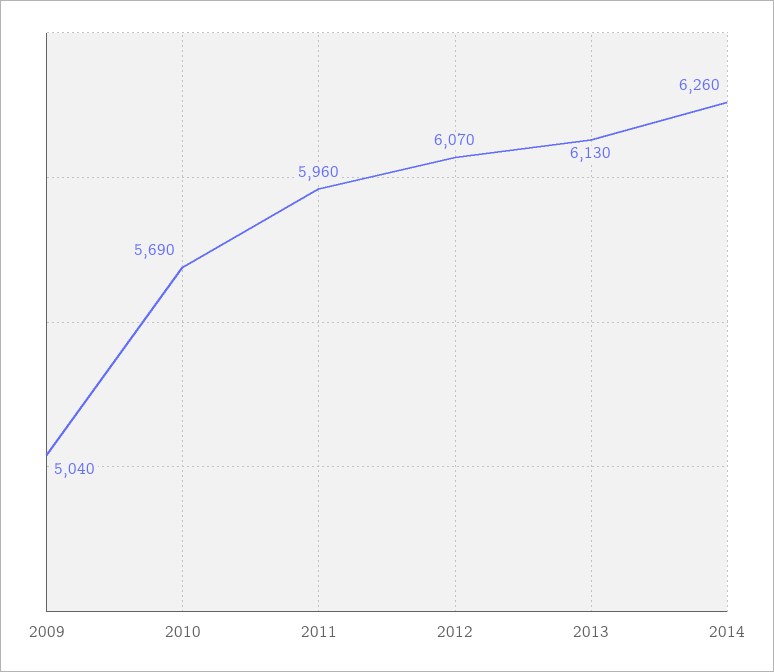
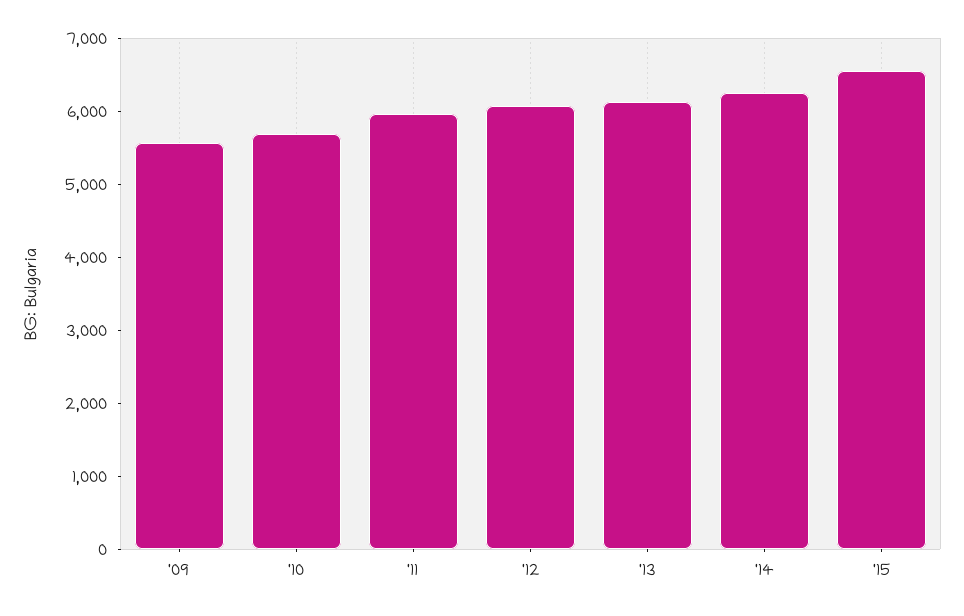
2009: 5040 -> 5600
'15: none -> 6600

